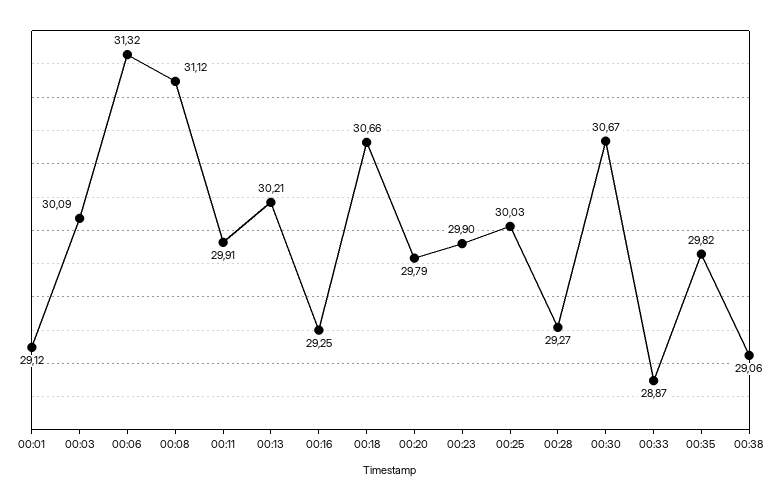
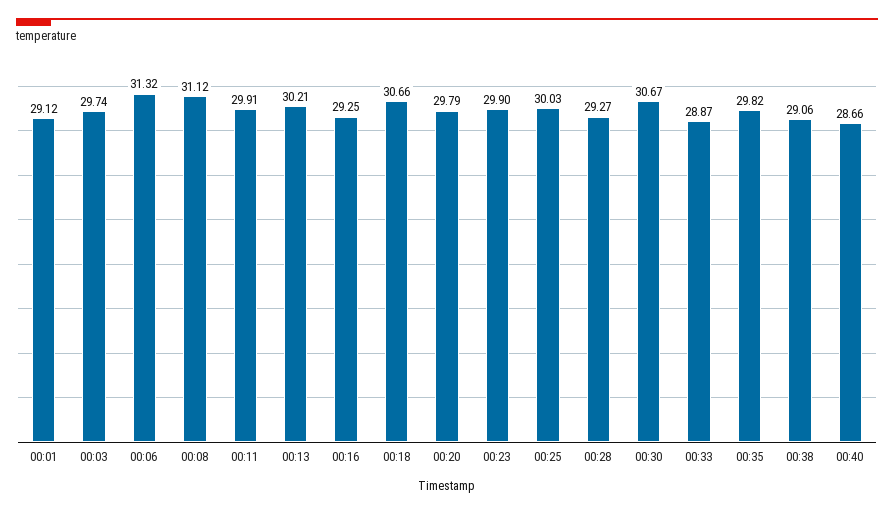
00:03: 30.09 -> 29.74
00:40: none -> 28.66

